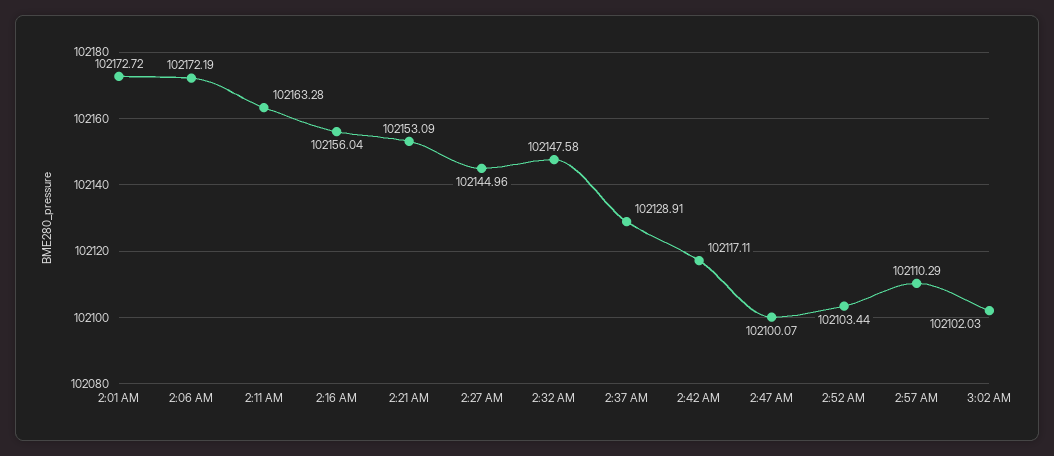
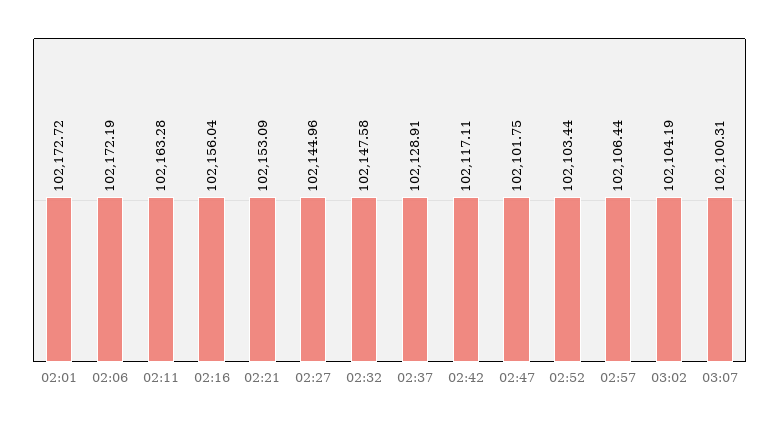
2:47 AM: 102100.07 -> 102101.75
2:57 AM: 102110.29 -> 102106.44
3:02 AM: 102102.03 -> 102104.19
03:07: none -> 102100.31

